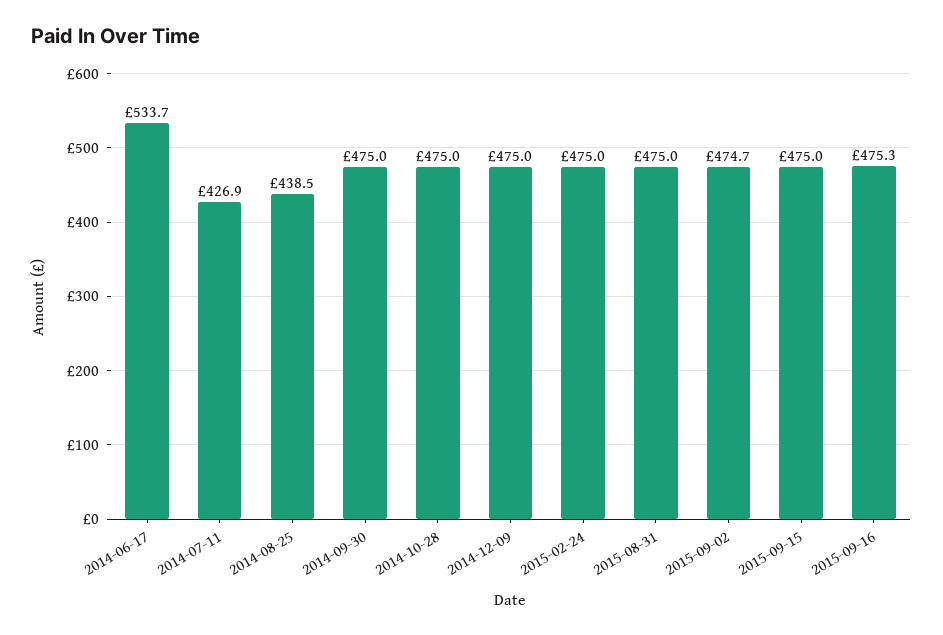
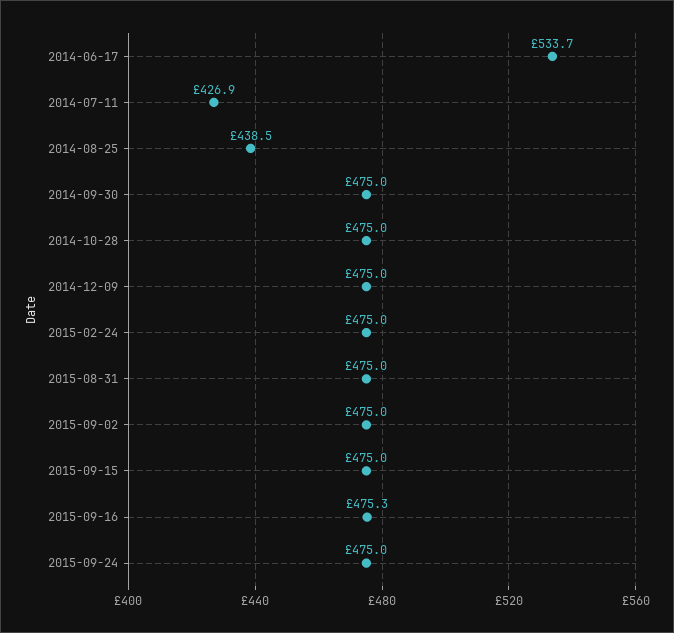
2015-09-02: 474.7 -> 475
2015-09-24: none -> 475

